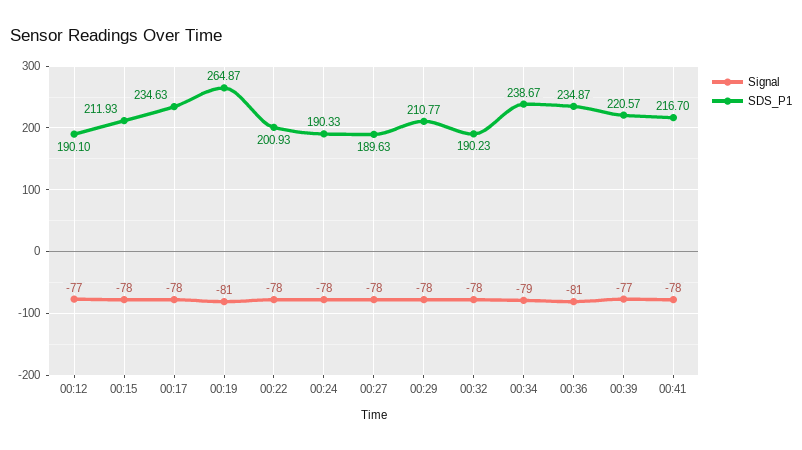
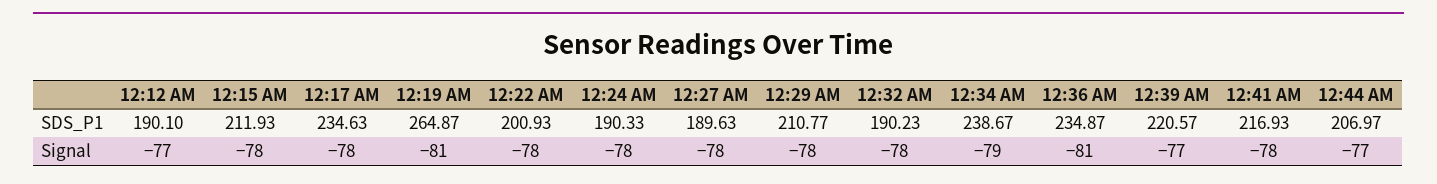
SDS_P1, 00:41: 216.7 -> 216.93
SDS_P1, 12:44 AM: none -> 206.97
Signal, 12:44 AM: none -> -77

